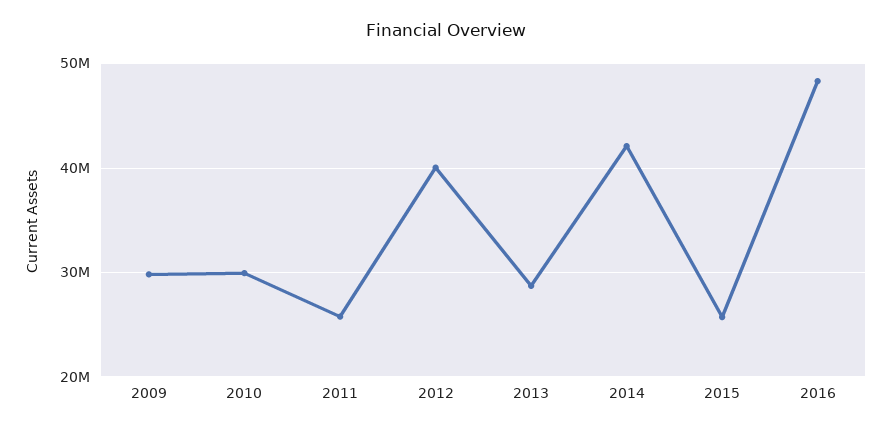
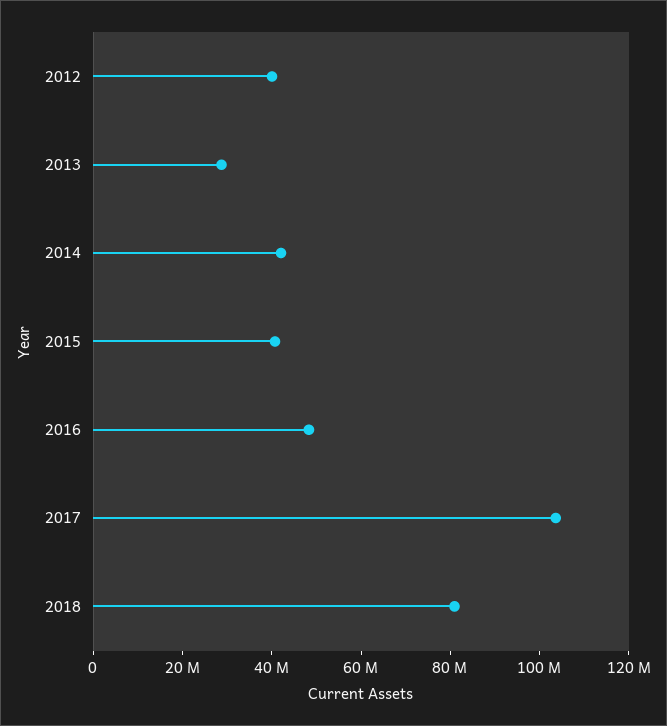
2009: 30000000 -> none
2010: 30000000 -> none
2011: 26000000 -> none
2015: 26000000 -> 40000000
2017: none -> 105000000
2018: none -> 80000000

